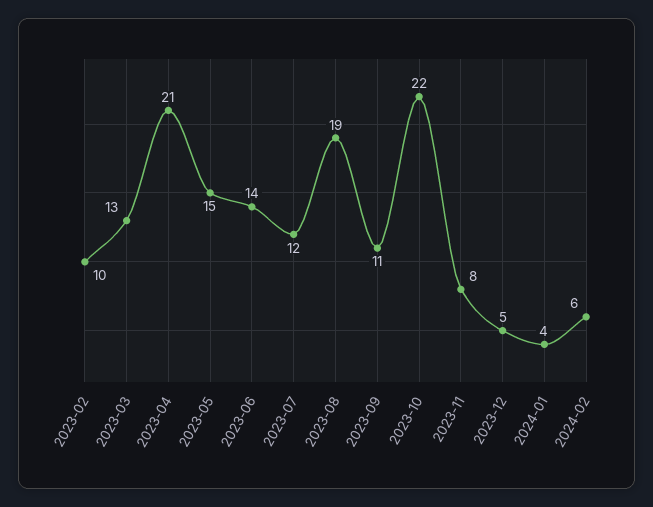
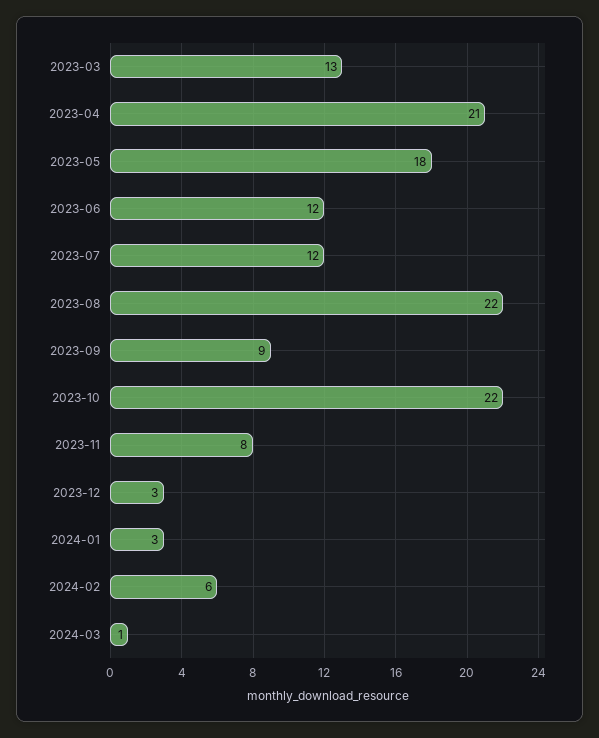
2023-02: 10 -> none
2023-05: 15 -> 18
2023-06: 14 -> 12
2023-08: 19 -> 22
2023-09: 11 -> 9
2023-12: 5 -> 3
2024-01: 4 -> 3
2024-03: none -> 1

